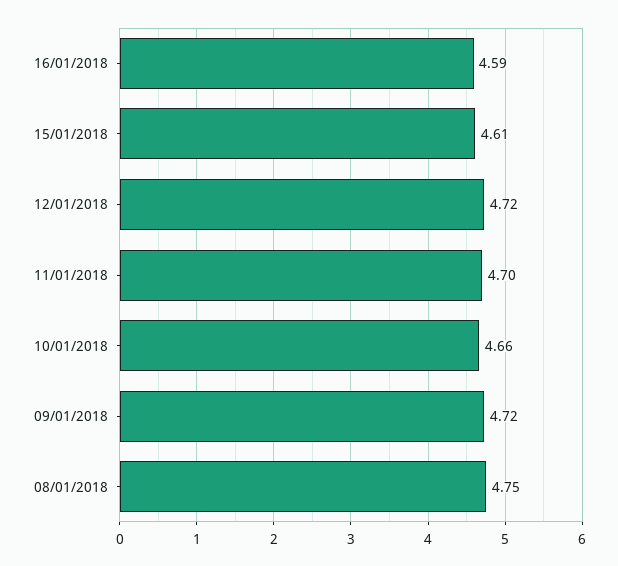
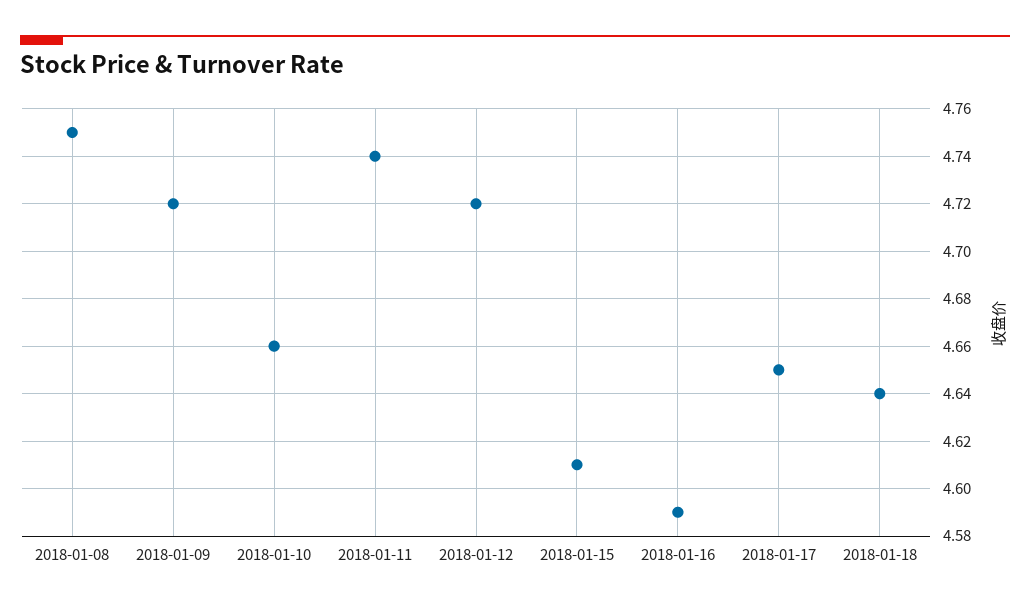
11/01/2018: 4.7 -> 4.74
2018-01-17: none -> 4.65
2018-01-18: none -> 4.64

